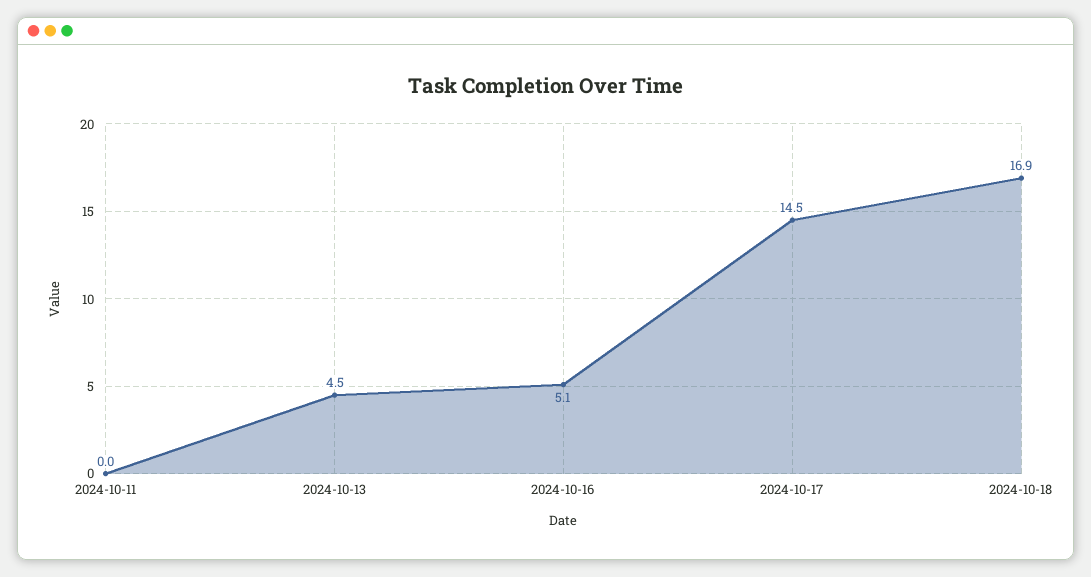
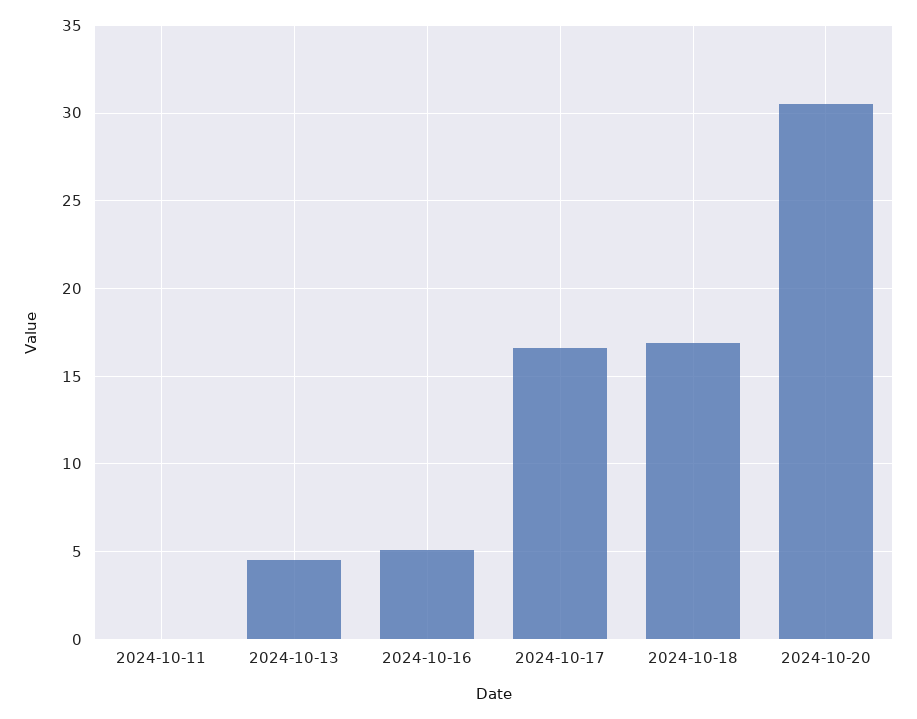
2024-10-17: 14.5 -> 16.5
2024-10-20: none -> 30.5

